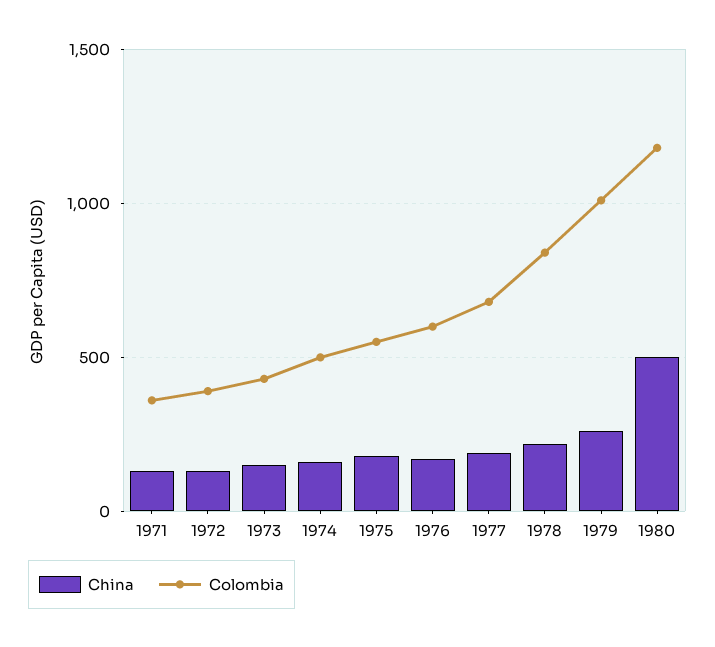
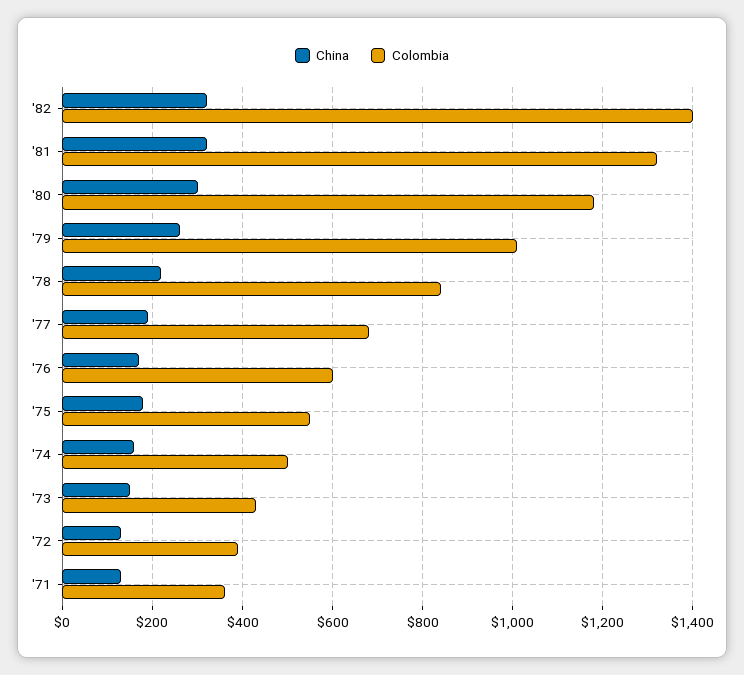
China, 1980: 500 -> 300
China, '82: none -> 320
Colombia, '82: none -> 1400
China, '81: none -> 320
Colombia, '81: none -> 1320

